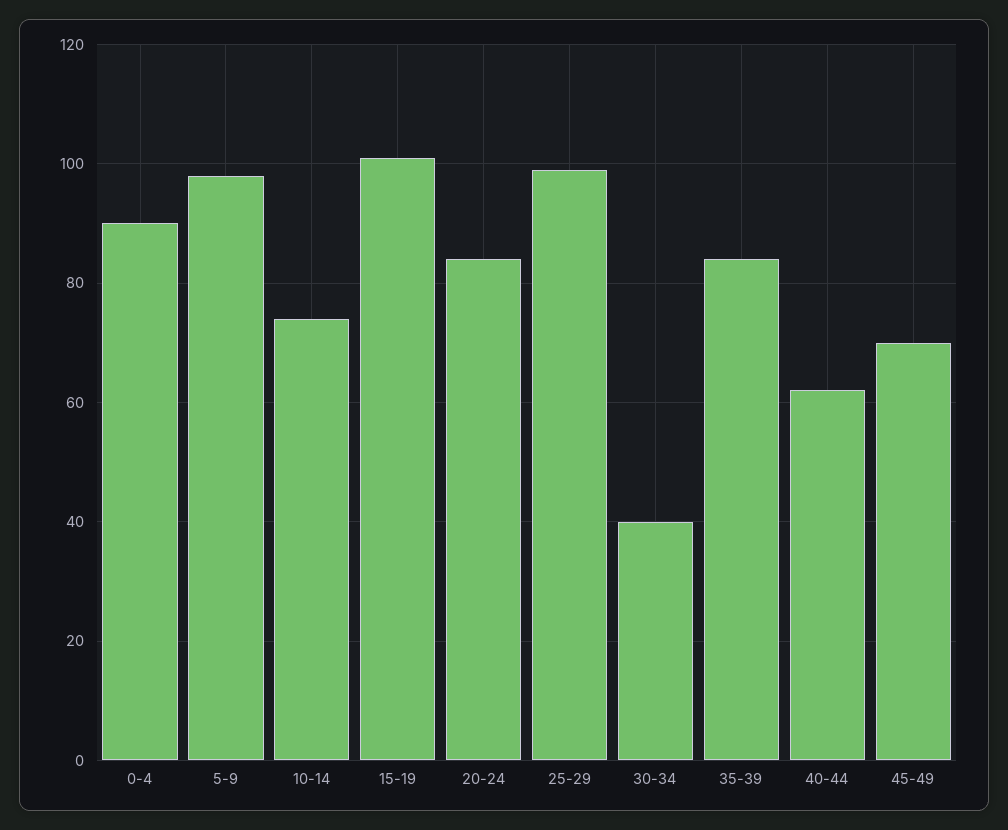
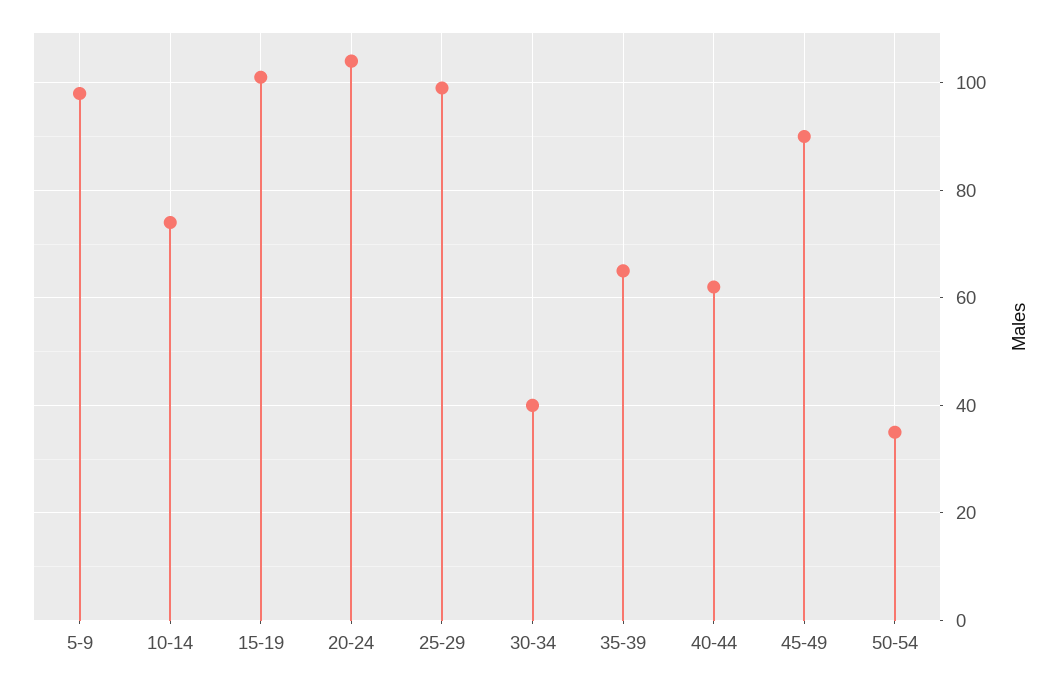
0-4: 90 -> none
20-24: 85 -> 105
35-39: 85 -> 65
45-49: 70 -> 90
50-54: none -> 35

